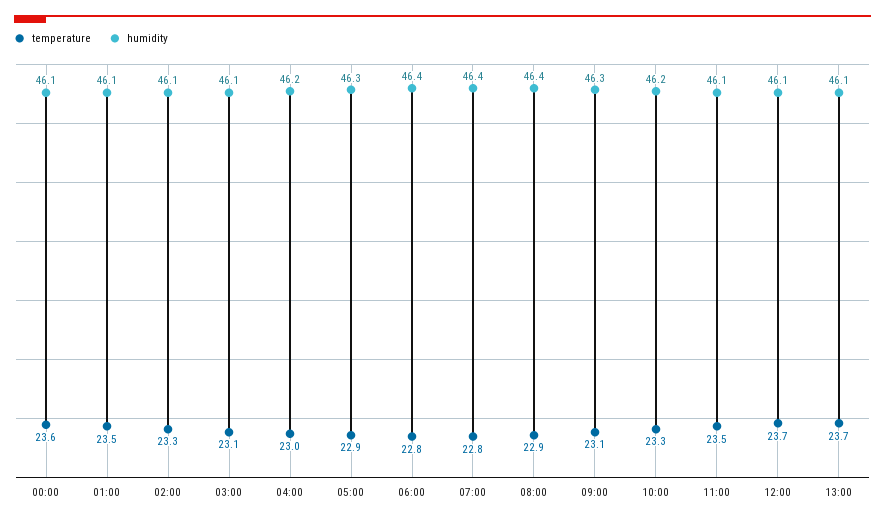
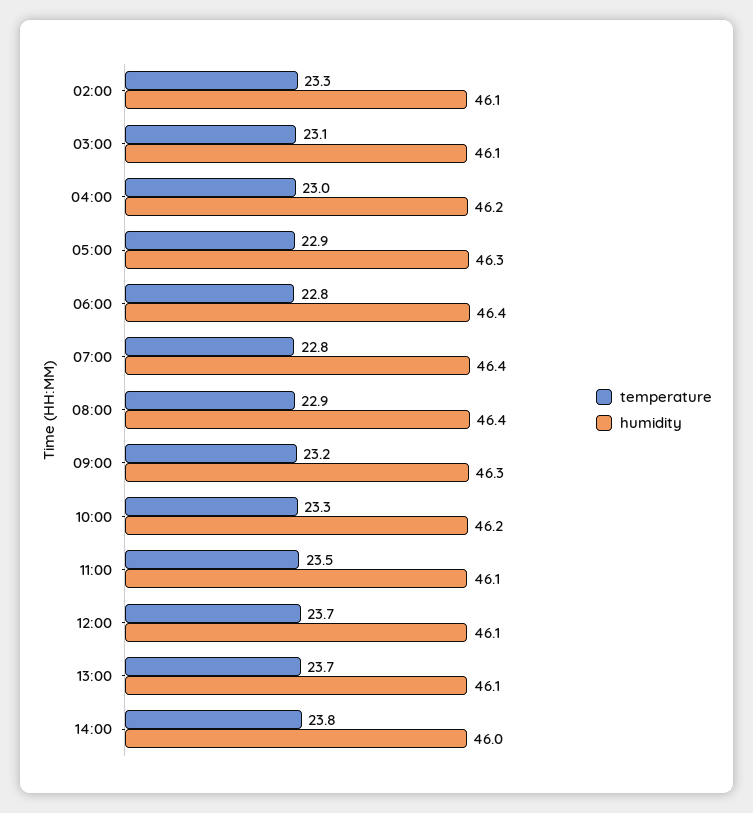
temperature, 00:00: 23.6 -> none
humidity, 00:00: 46.1 -> none
temperature, 01:00: 23.5 -> none
humidity, 01:00: 46.1 -> none
temperature, 09:00: 23.1 -> 23.2
temperature, 14:00: none -> 23.8
humidity, 14:00: none -> 46

